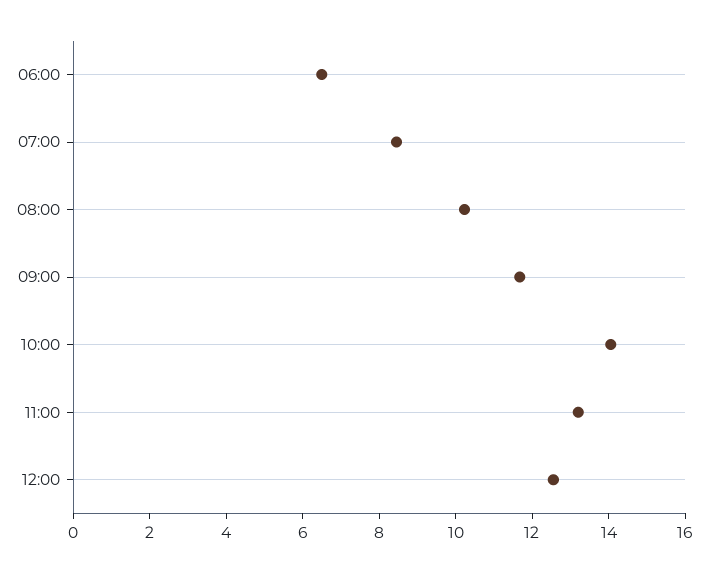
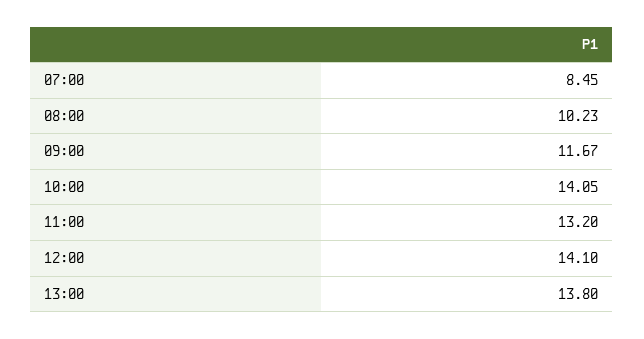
06:00: 6.5 -> none
12:00: 12.5 -> 14.1
13:00: none -> 13.8

